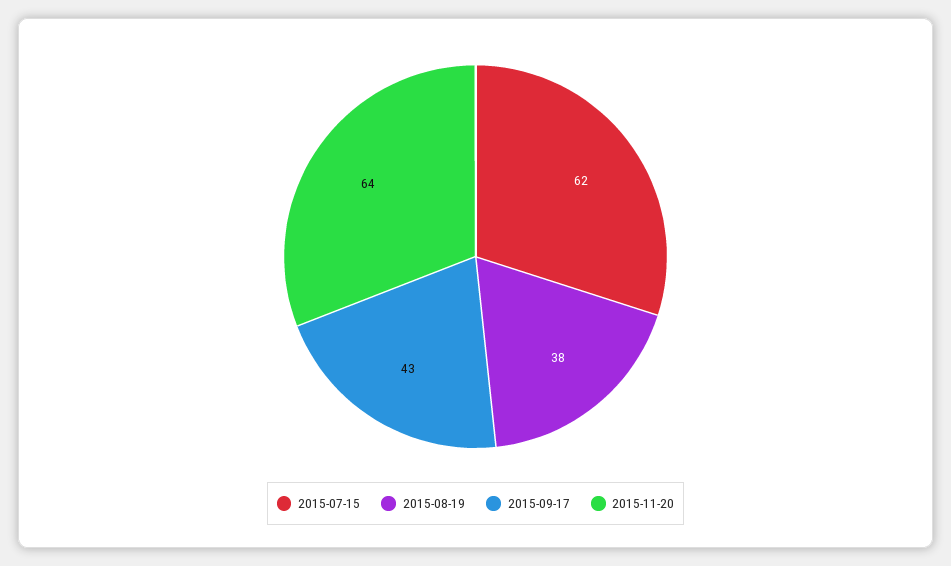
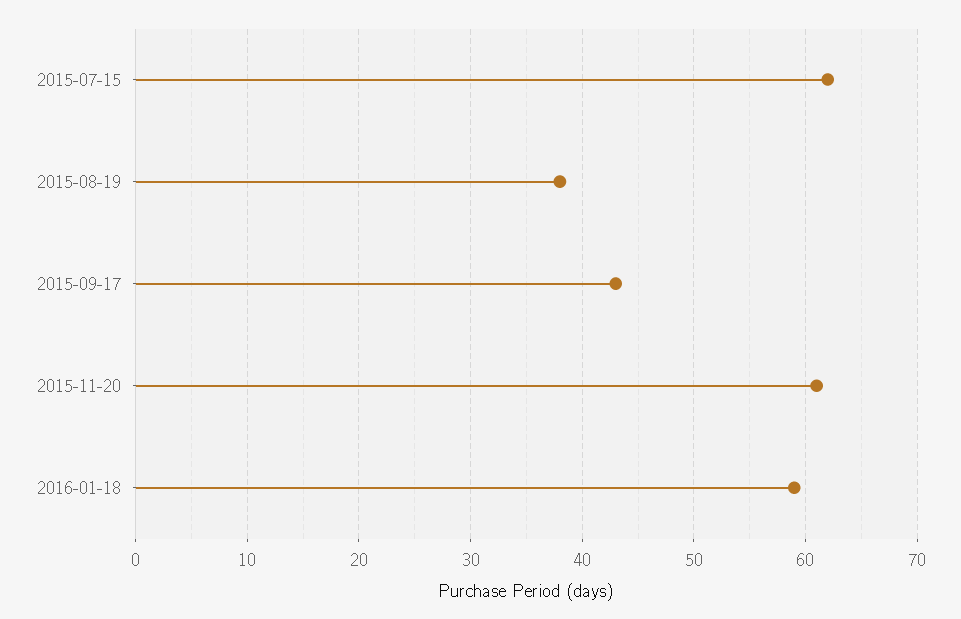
2015-11-20: 64 -> 61
2016-01-18: none -> 59

